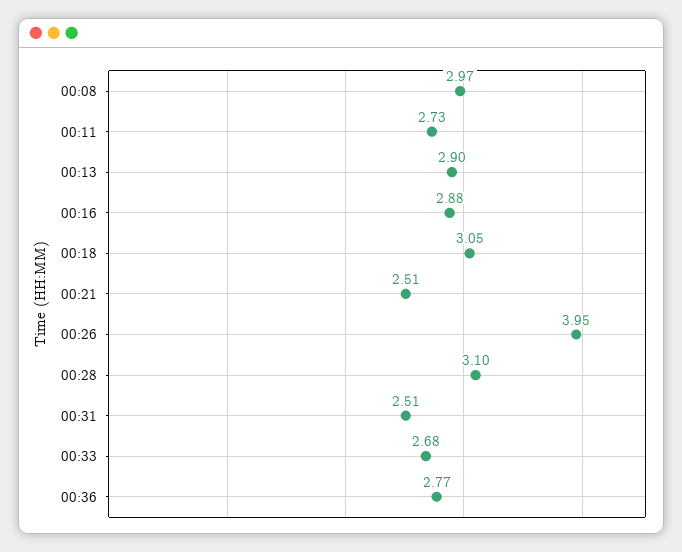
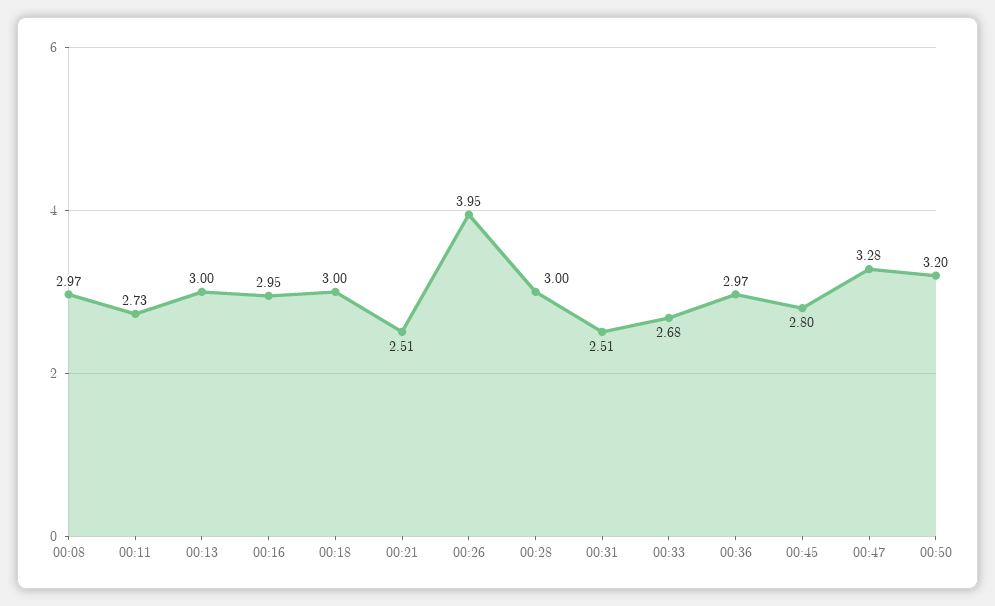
00:13: 2.9 -> 3
00:16: 2.88 -> 2.95
00:18: 3.05 -> 3
00:28: 3.1 -> 3
00:36: 2.77 -> 2.97
00:45: none -> 2.8
00:47: none -> 3.28
00:50: none -> 3.2

